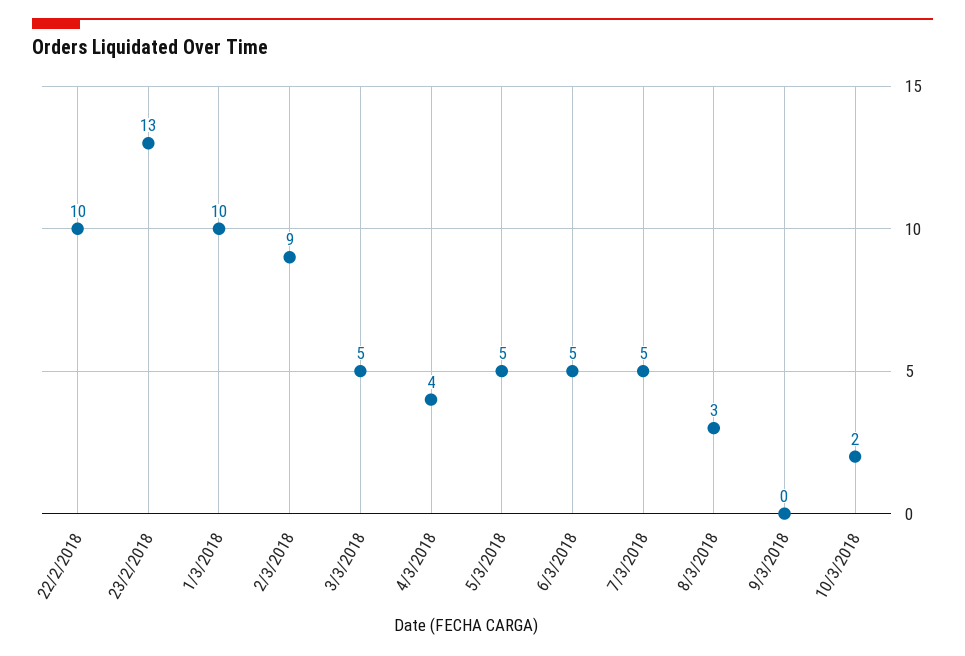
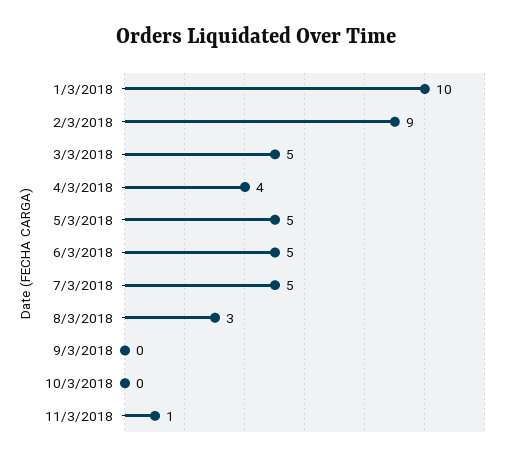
22/2/2018: 10 -> none
23/2/2018: 13 -> none
10/3/2018: 2 -> 0
11/3/2018: none -> 1

